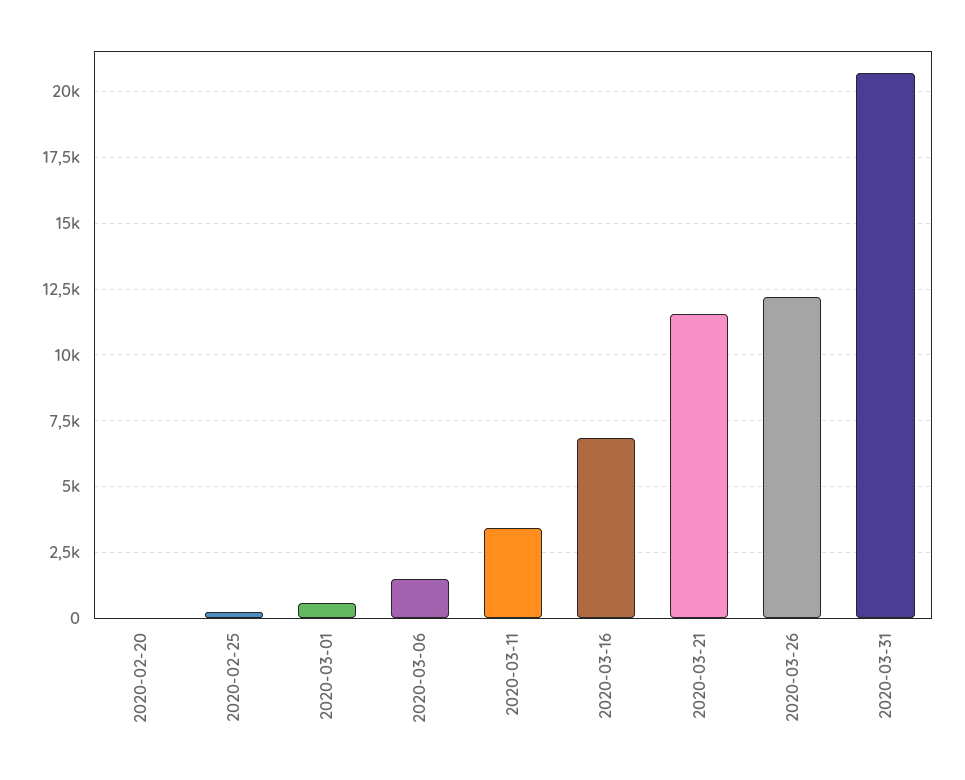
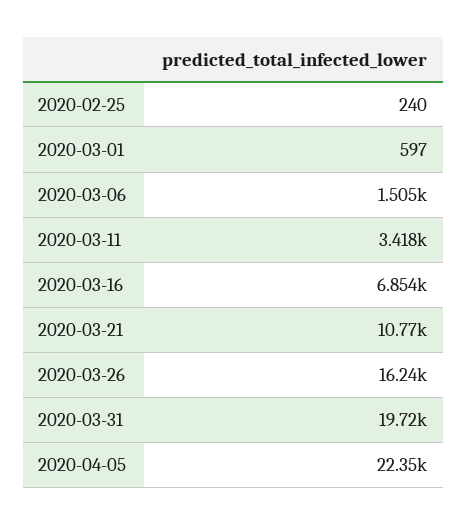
2020-02-20: 0 -> none
2020-03-21: 11500 -> 10770
2020-03-26: 12250 -> 16240
2020-03-31: 20750 -> 19720
2020-04-05: none -> 22350

